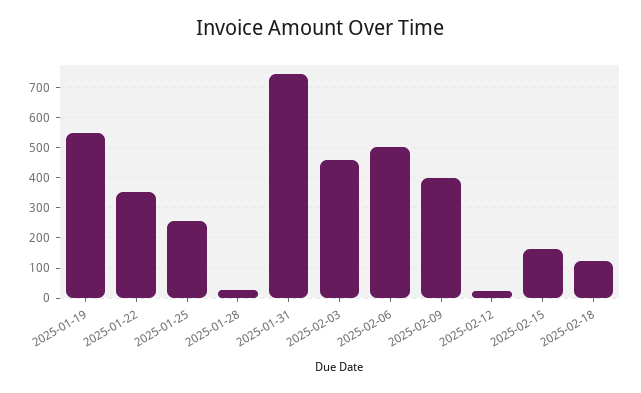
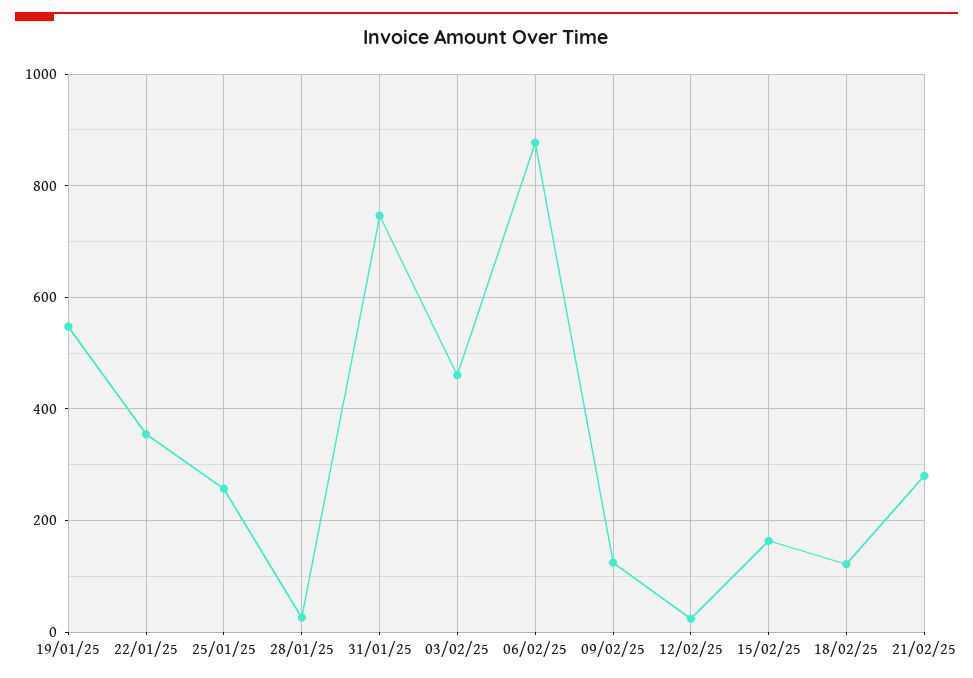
2025-02-06: 500 -> 880
2025-02-09: 400 -> 120
21/02/25: none -> 280

